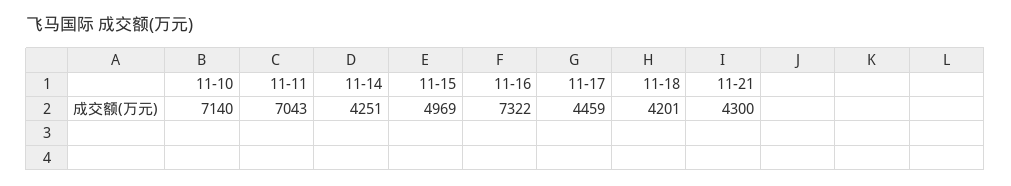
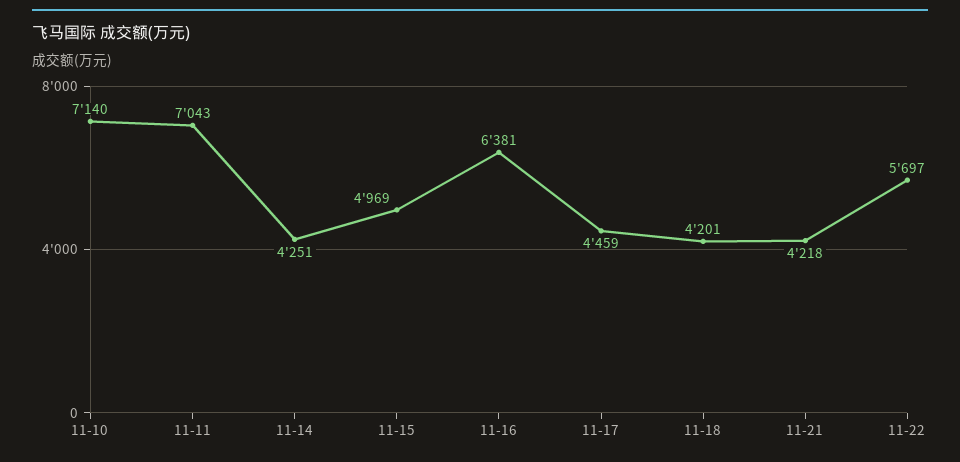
11-16: 7322 -> 6381
11-21: 4300 -> 4218
11-22: none -> 5697

